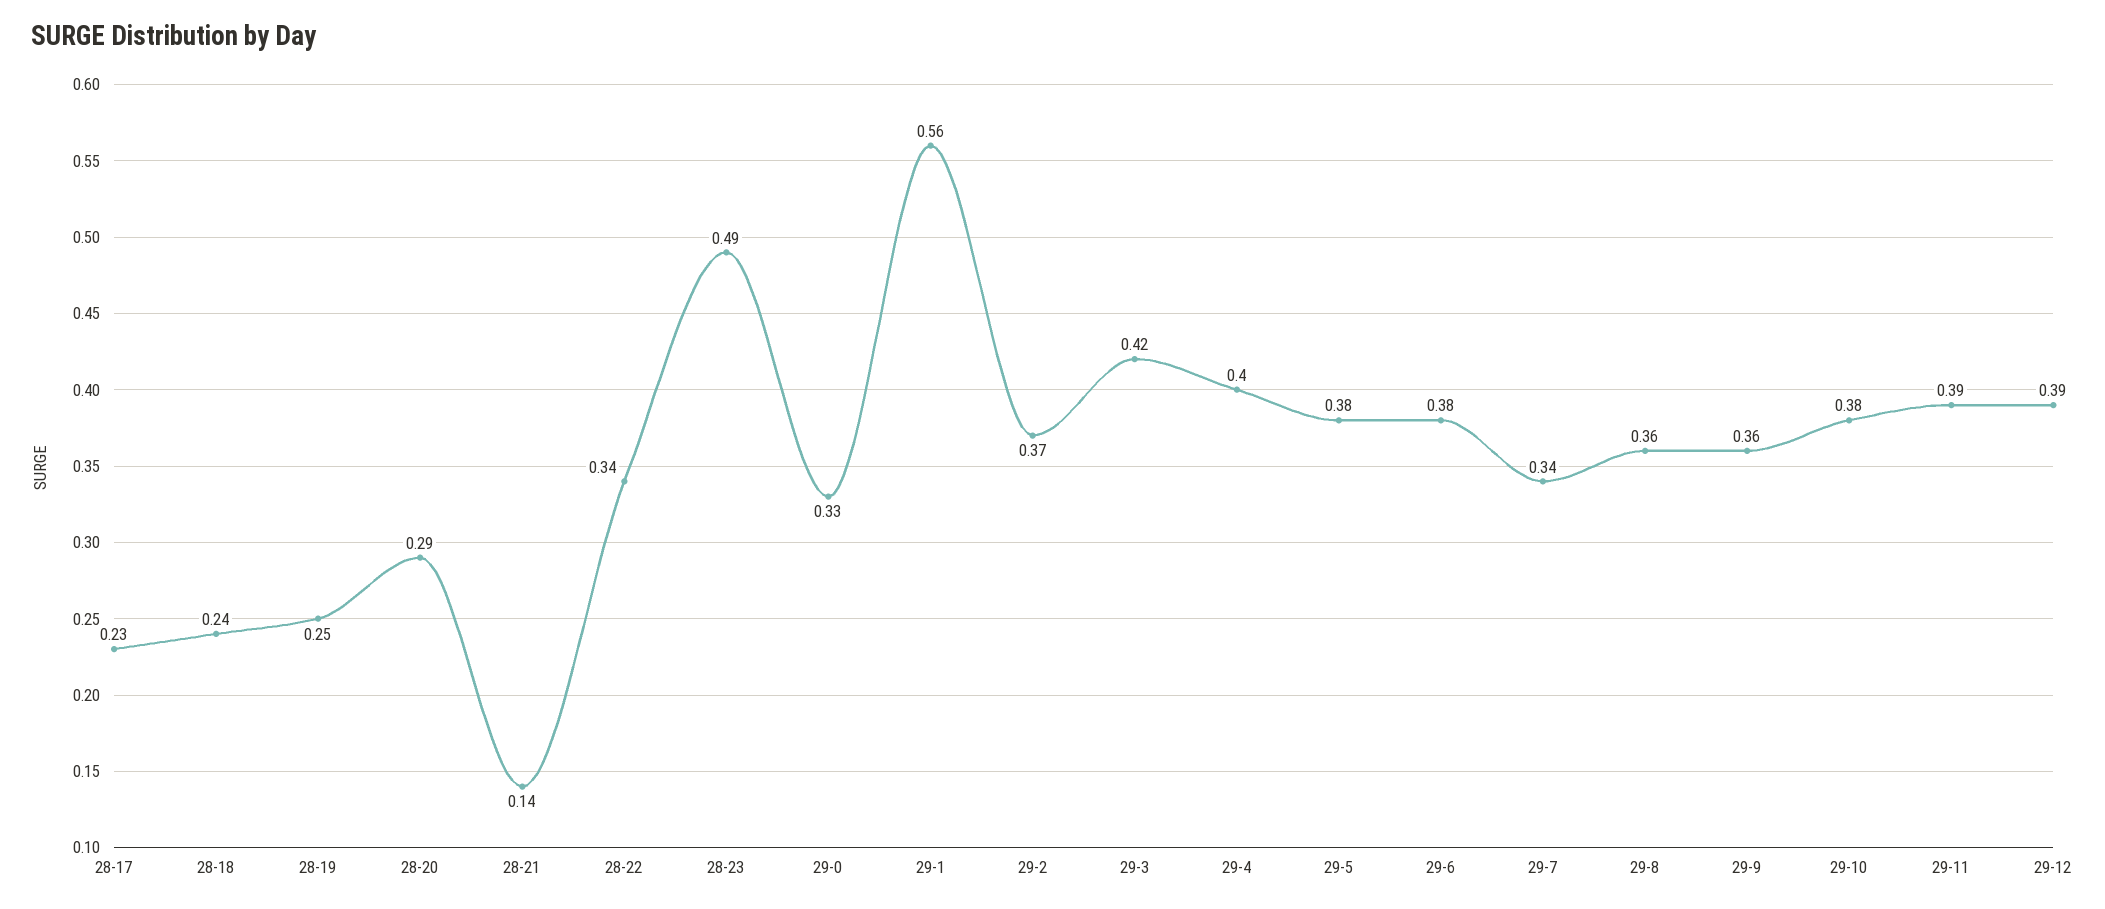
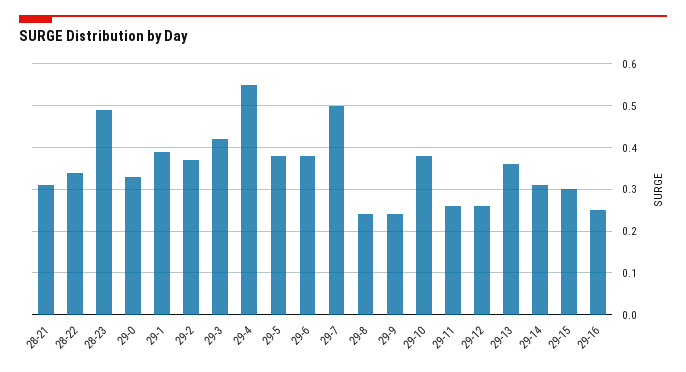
28-17: 0.23 -> none
28-18: 0.24 -> none
28-19: 0.25 -> none
28-20: 0.29 -> none
28-21: 0.14 -> 0.3
29-1: 0.56 -> 0.4
29-4: 0.4 -> 0.55
29-7: 0.34 -> 0.5
29-8: 0.36 -> 0.25
29-9: 0.36 -> 0.25
29-11: 0.39 -> 0.25
29-12: 0.39 -> 0.25
29-13: none -> 0.35
29-14: none -> 0.3
29-15: none -> 0.3
29-16: none -> 0.25

